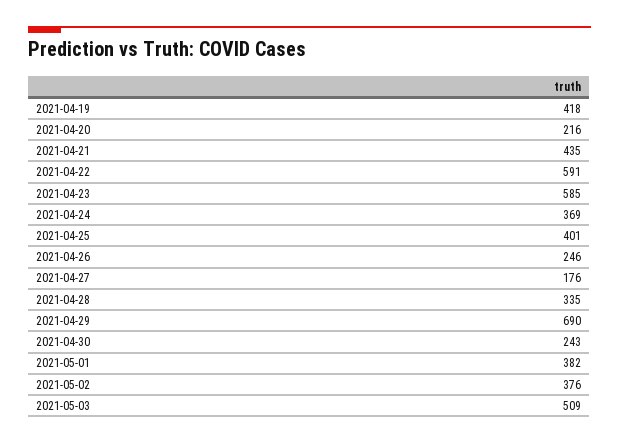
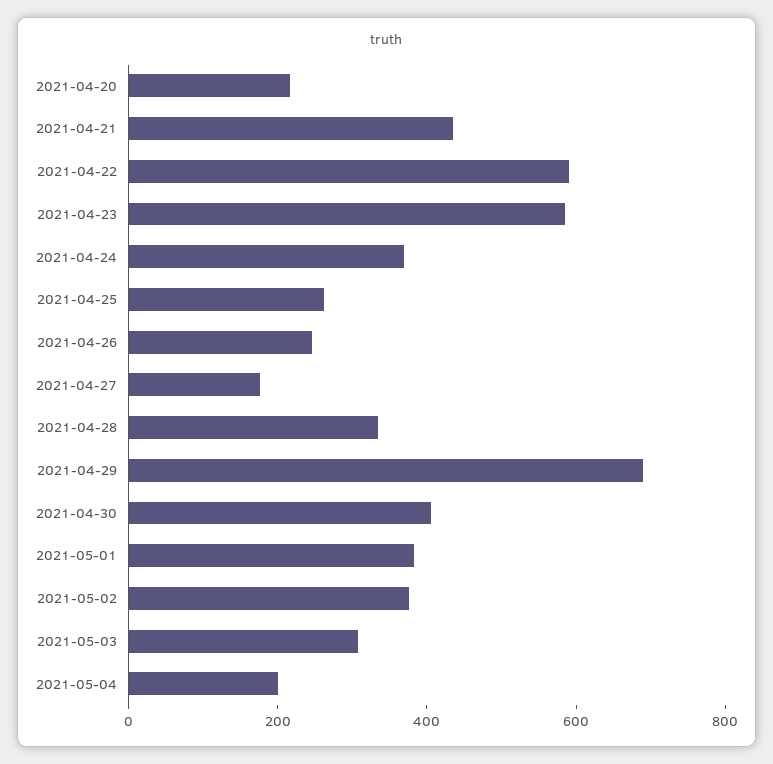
2021-04-19: 418 -> none
2021-04-25: 401 -> 250
2021-04-30: 243 -> 400
2021-05-03: 509 -> 300
2021-05-04: none -> 200

